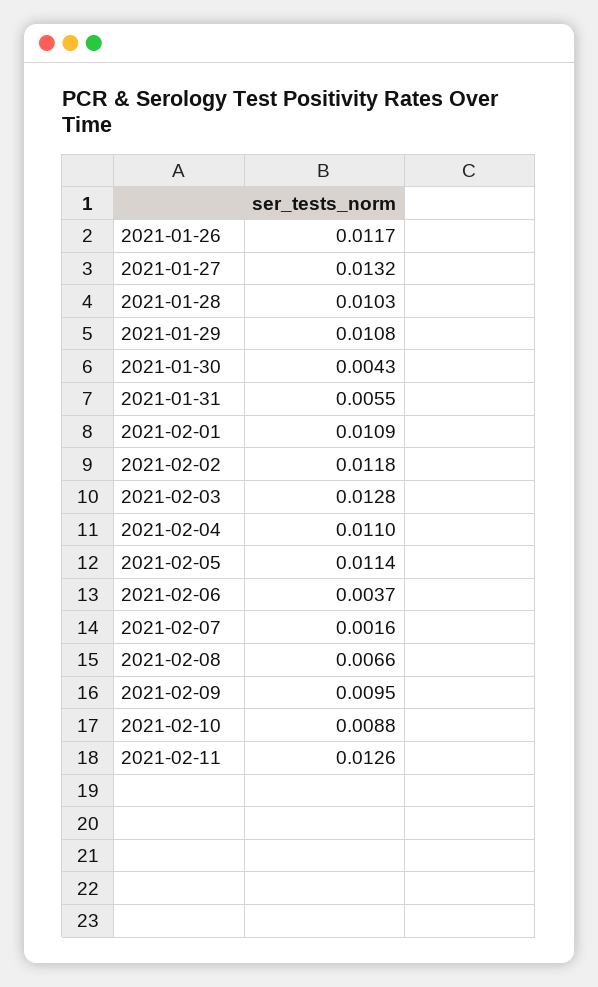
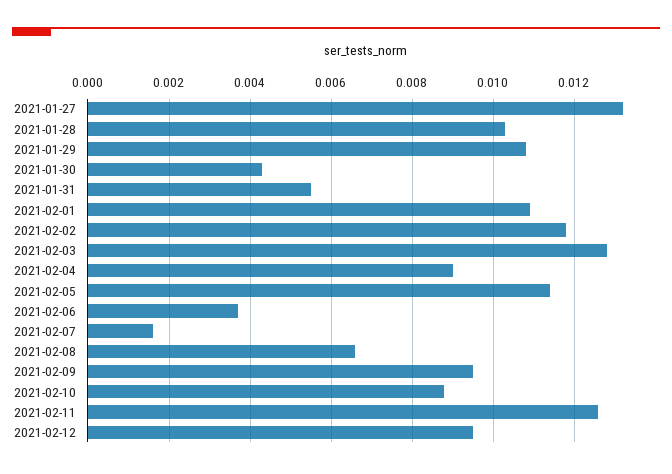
2021-01-26: 0.0117 -> none
2021-02-04: 0.011 -> 0.009
2021-02-12: none -> 0.0095

